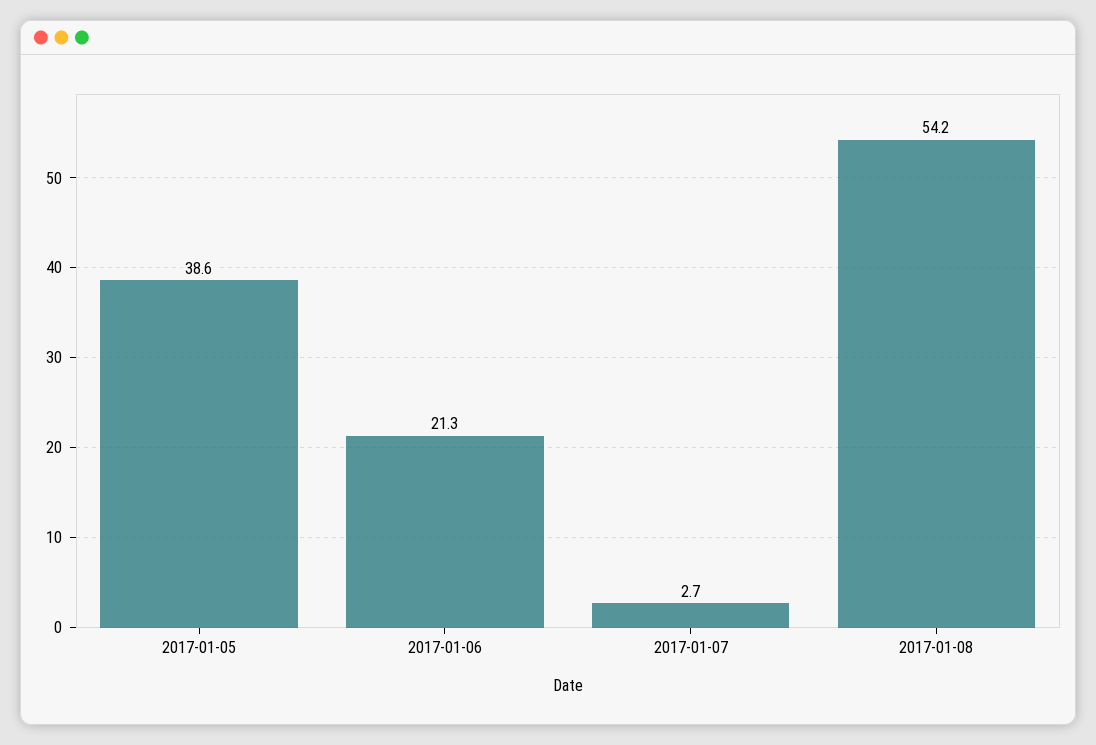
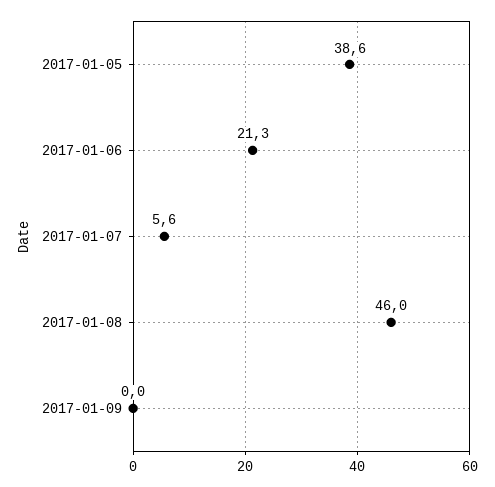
2017-01-07: 2.7 -> 5.6
2017-01-08: 54.2 -> 46
2017-01-09: none -> 0

